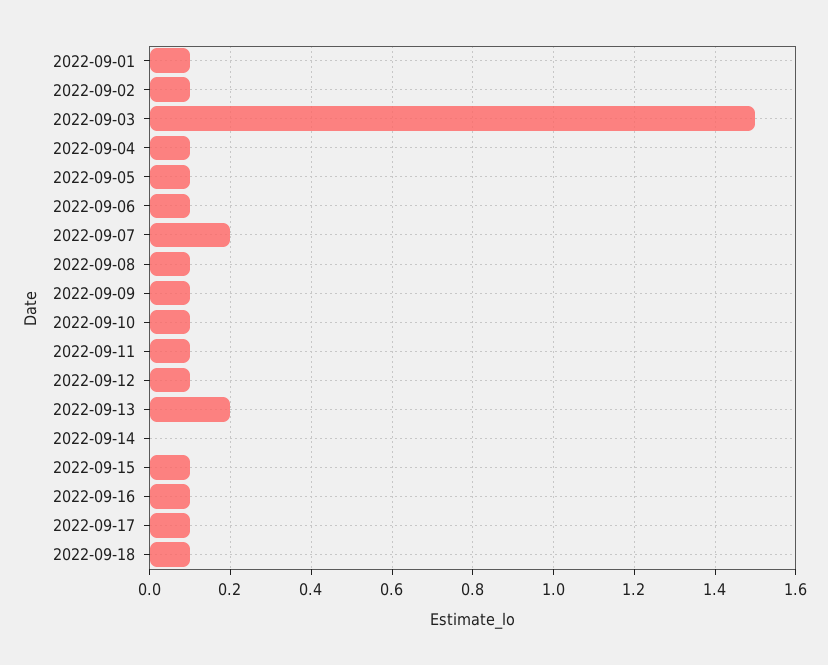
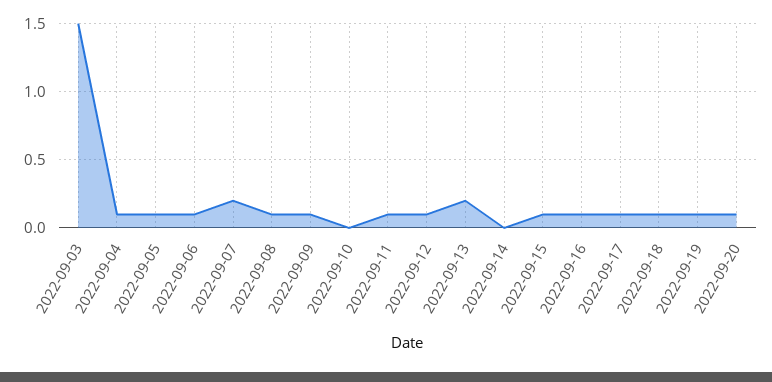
2022-09-01: 0.1 -> none
2022-09-02: 0.1 -> none
2022-09-10: 0.1 -> 0
2022-09-19: none -> 0.1
2022-09-20: none -> 0.1

